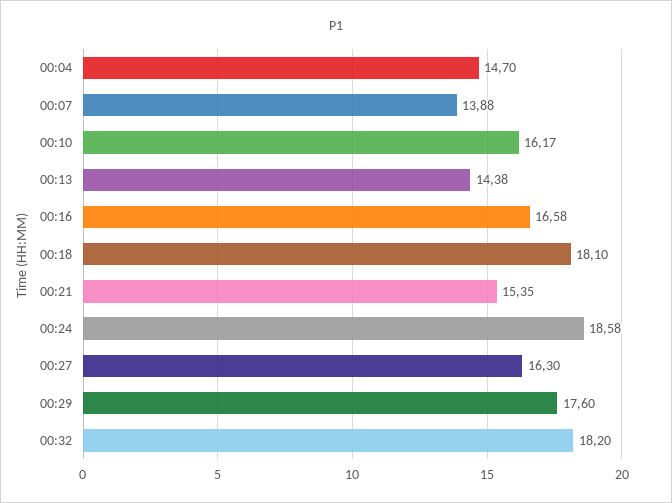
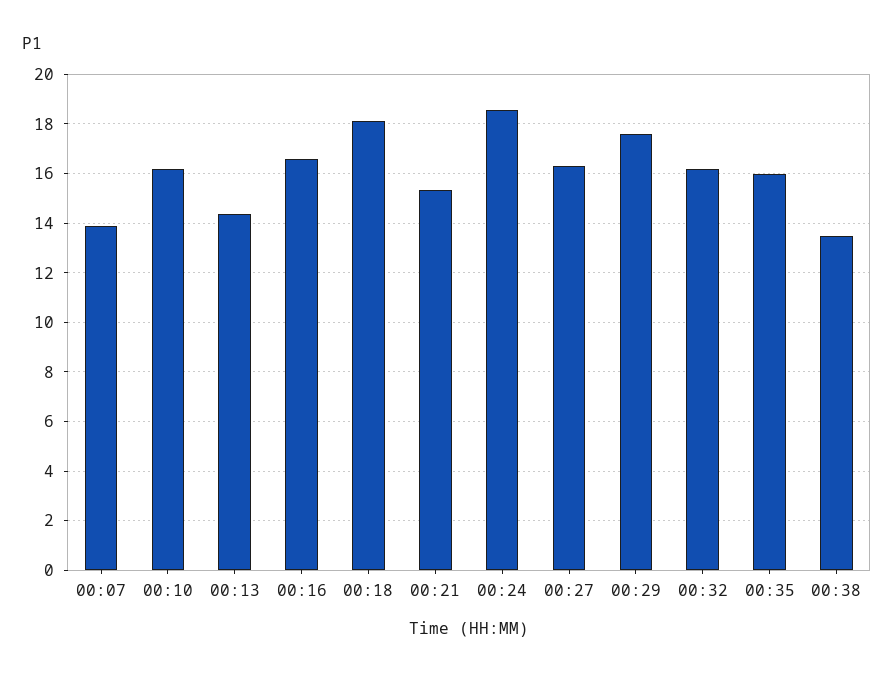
00:04: 14.7 -> none
00:32: 18.2 -> 16.25
00:35: none -> 16
00:38: none -> 13.5

